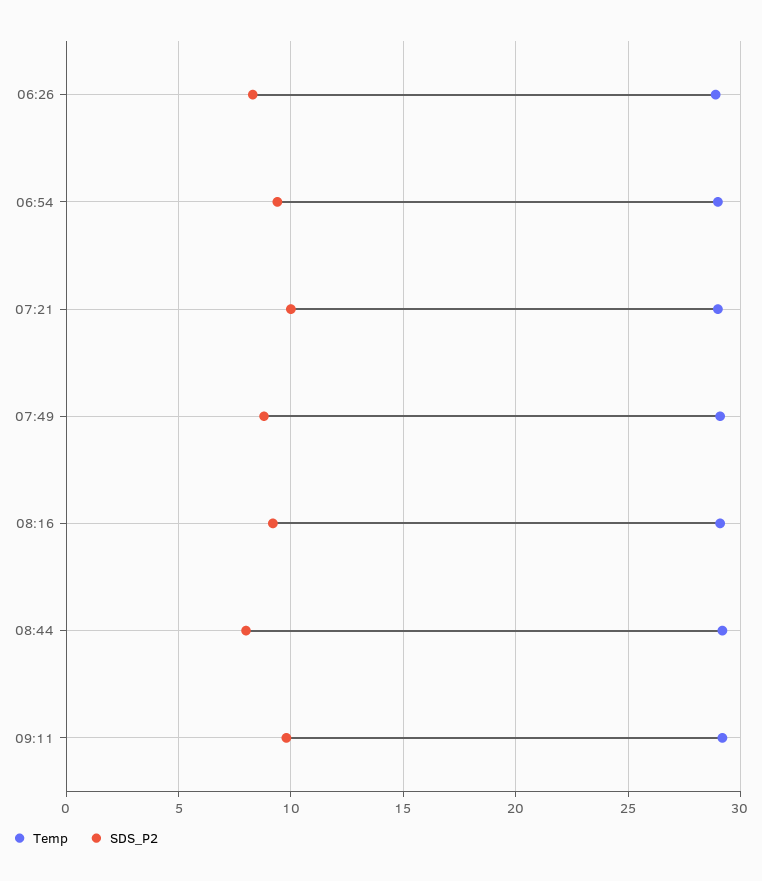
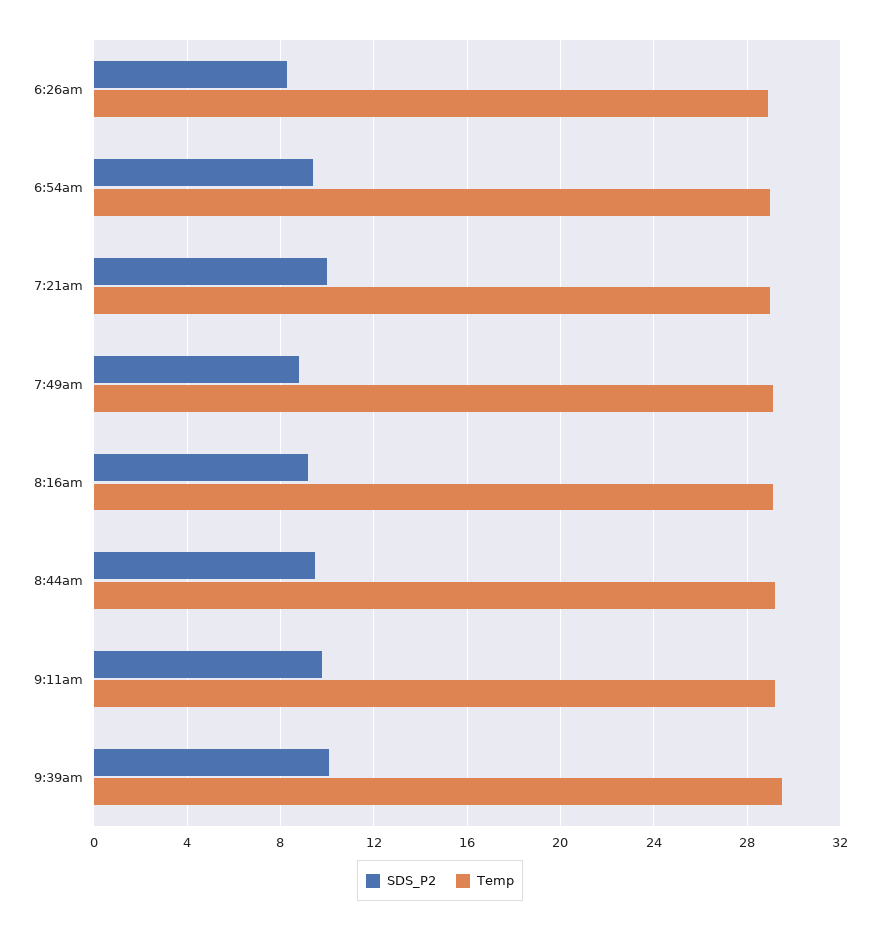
SDS_P2, 08:44: 8 -> 9.5
SDS_P2, 9:39am: none -> 10
Temp, 9:39am: none -> 29.5

